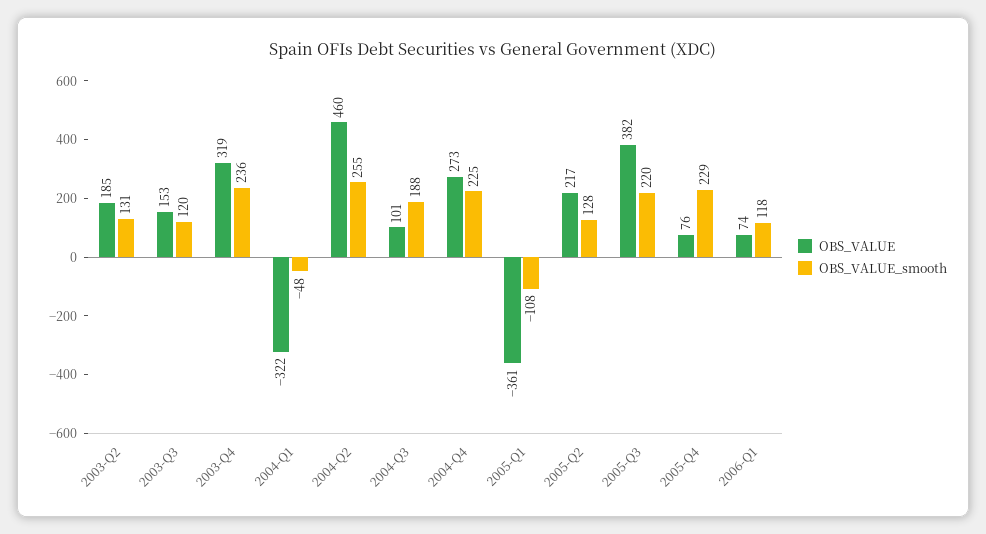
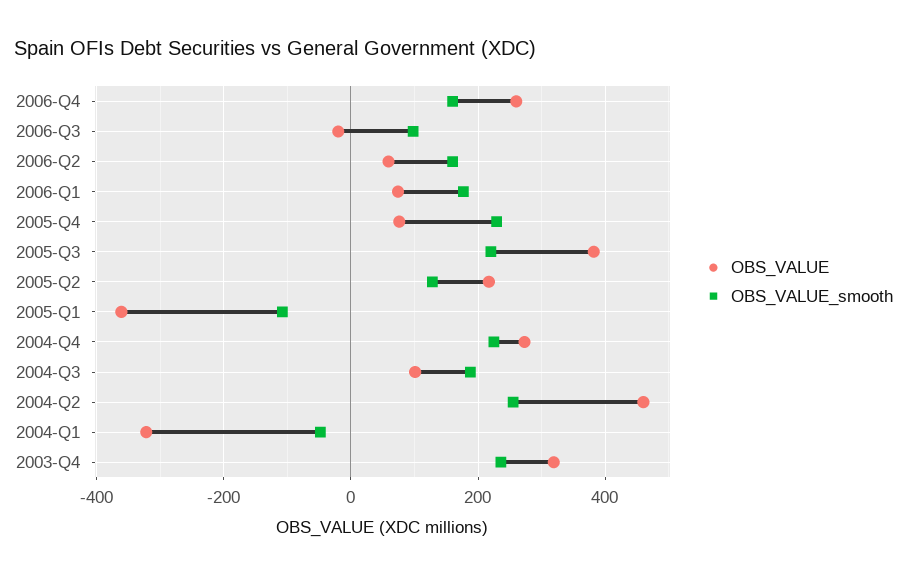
OBS_VALUE, 2003-Q2: 185 -> none
OBS_VALUE_smooth, 2003-Q2: 131 -> none
OBS_VALUE, 2003-Q3: 153 -> none
OBS_VALUE_smooth, 2003-Q3: 120 -> none
OBS_VALUE_smooth, 2006-Q1: 118 -> 180
OBS_VALUE, 2006-Q4: none -> 260
OBS_VALUE_smooth, 2006-Q4: none -> 160
OBS_VALUE, 2006-Q3: none -> -20
OBS_VALUE_smooth, 2006-Q3: none -> 100
OBS_VALUE, 2006-Q2: none -> 60
OBS_VALUE_smooth, 2006-Q2: none -> 160

